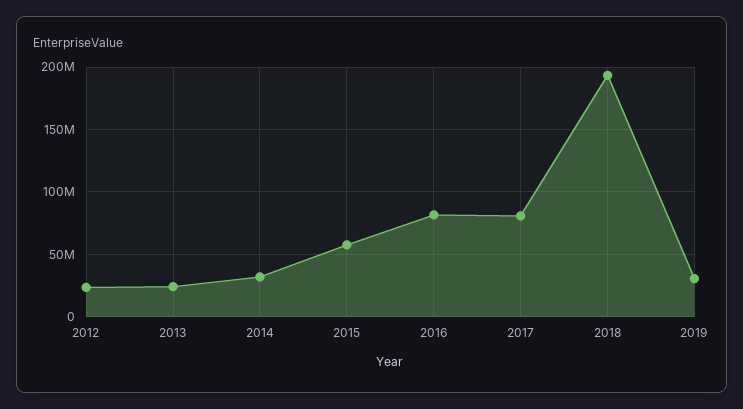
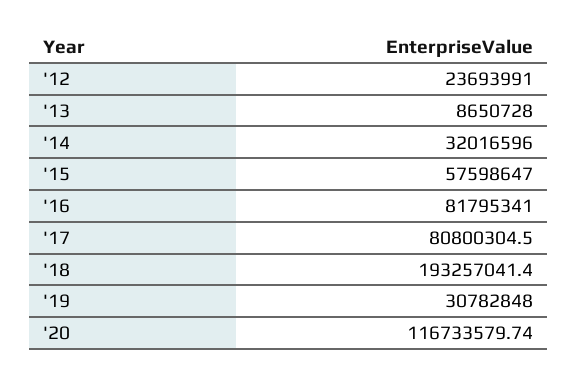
2013: 25000000 -> 8650728
'20: none -> 116733579.74

